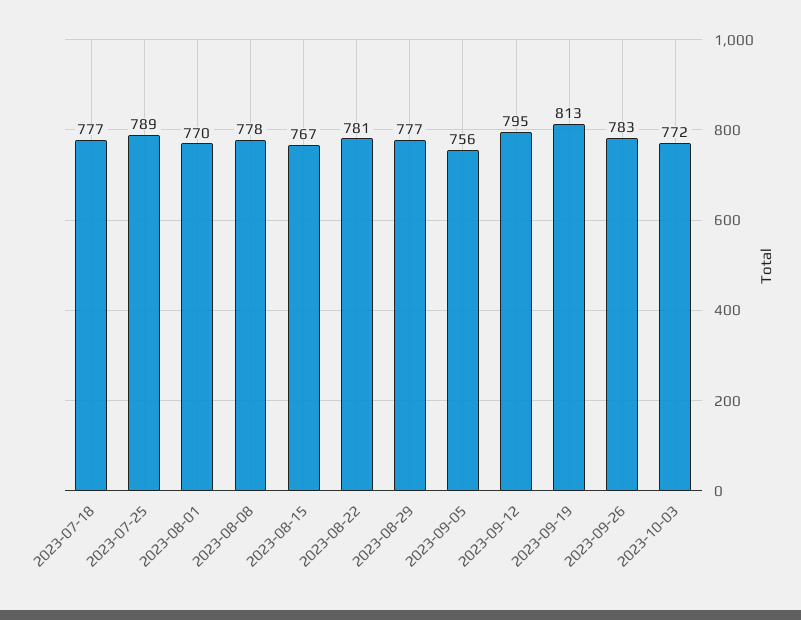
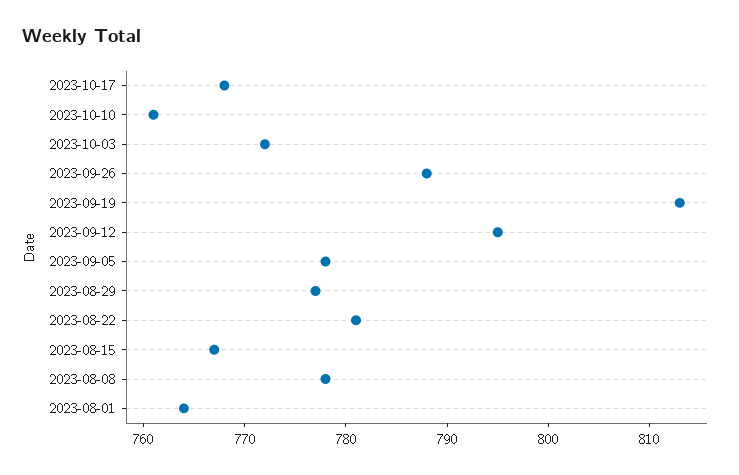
2023-07-18: 777 -> none
2023-07-25: 789 -> none
2023-08-01: 770 -> 764
2023-09-05: 756 -> 778
2023-09-26: 783 -> 788
2023-10-17: none -> 768
2023-10-10: none -> 761

